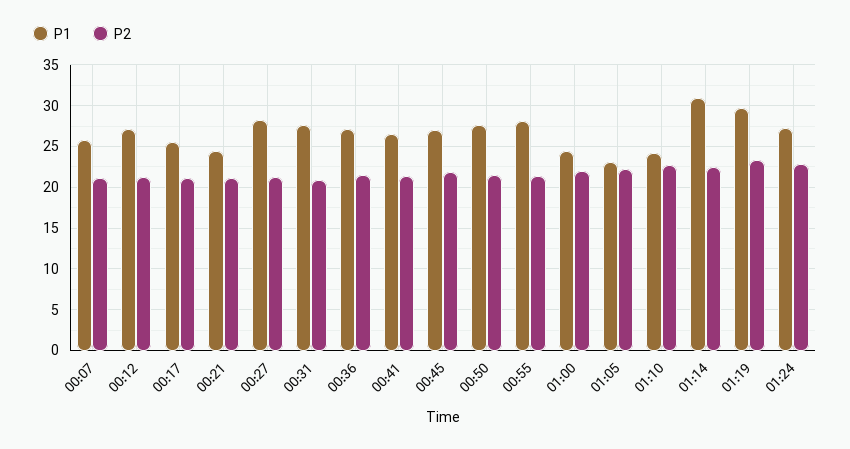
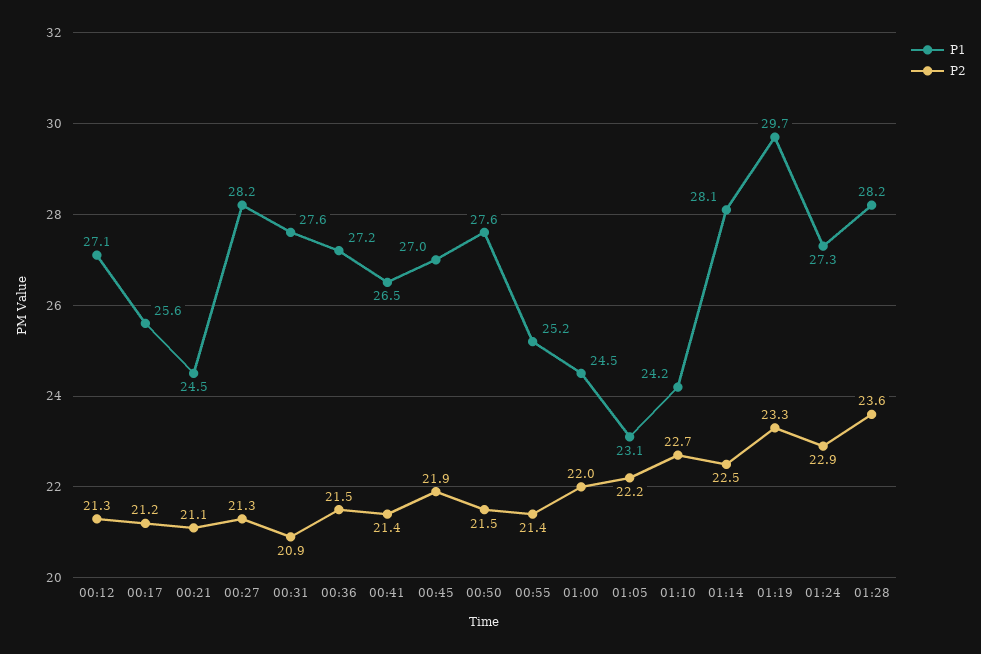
P1, 00:07: 26 -> none
P2, 00:07: 21 -> none
P1, 00:55: 28 -> 25.2
P1, 01:14: 31 -> 28.1
P1, 01:28: none -> 28.2
P2, 01:28: none -> 23.6

